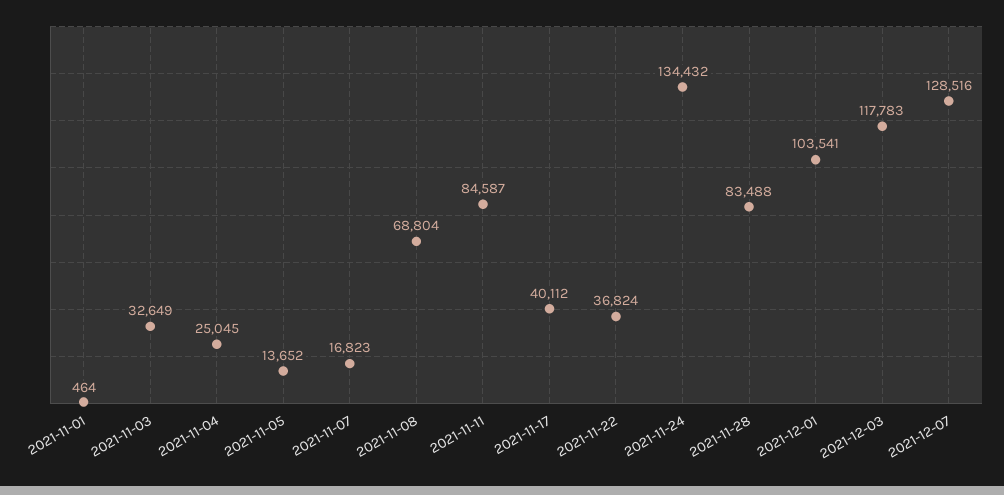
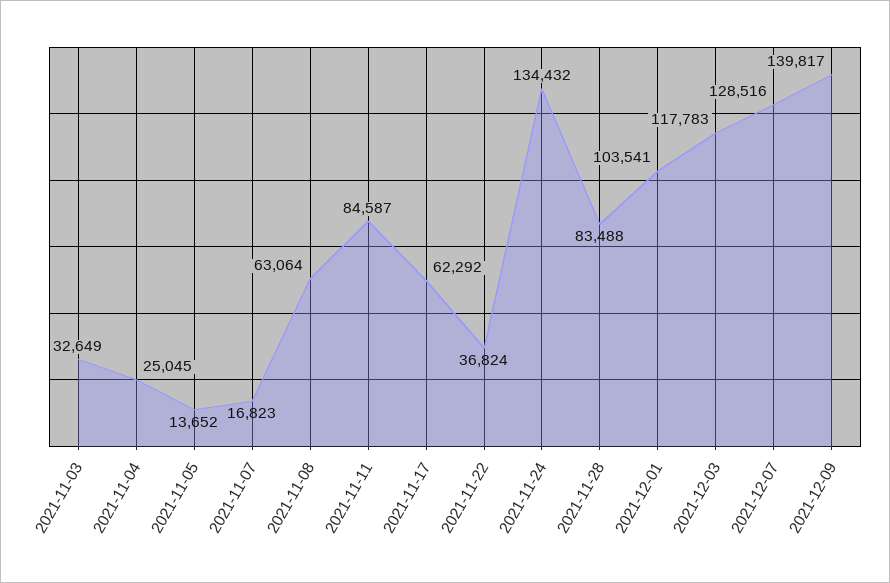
2021-11-01: 464 -> none
2021-11-08: 68804 -> 63064
2021-11-17: 40112 -> 62292
2021-12-09: none -> 139817

